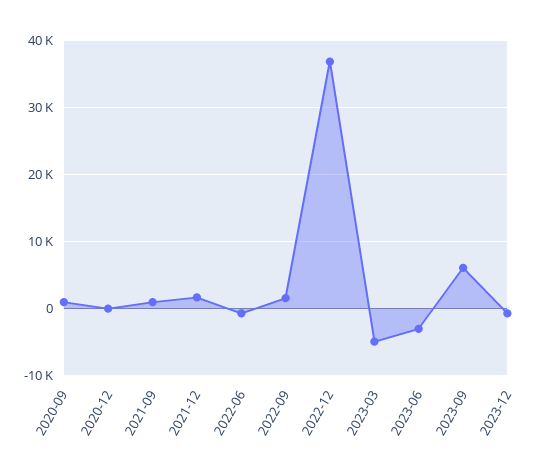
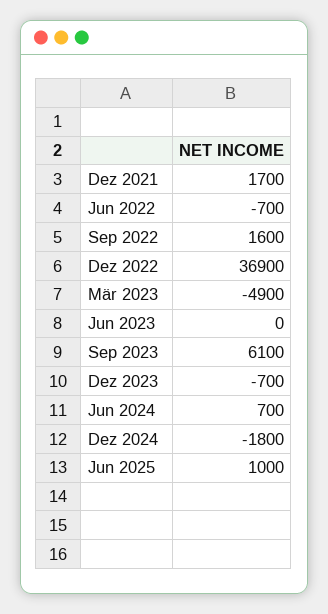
2020-09: 1000 -> none
2020-12: 0 -> none
2021-09: 1000 -> none
2023-06: -3000 -> 0
Jun 2024: none -> 700
Dez 2024: none -> -1800
Jun 2025: none -> 1000

